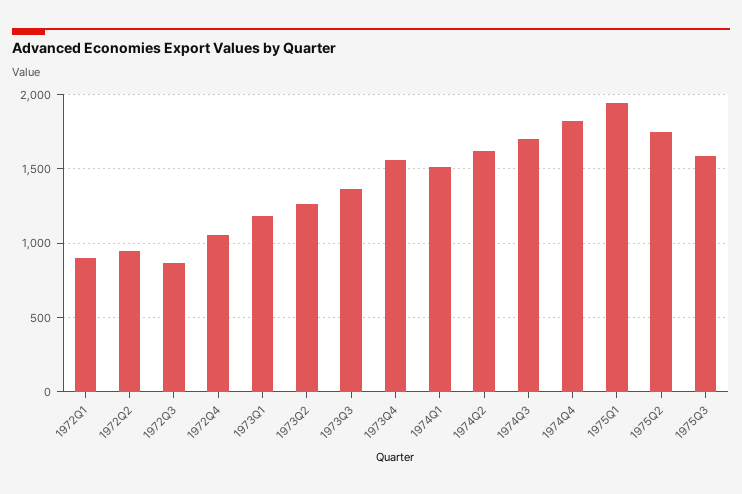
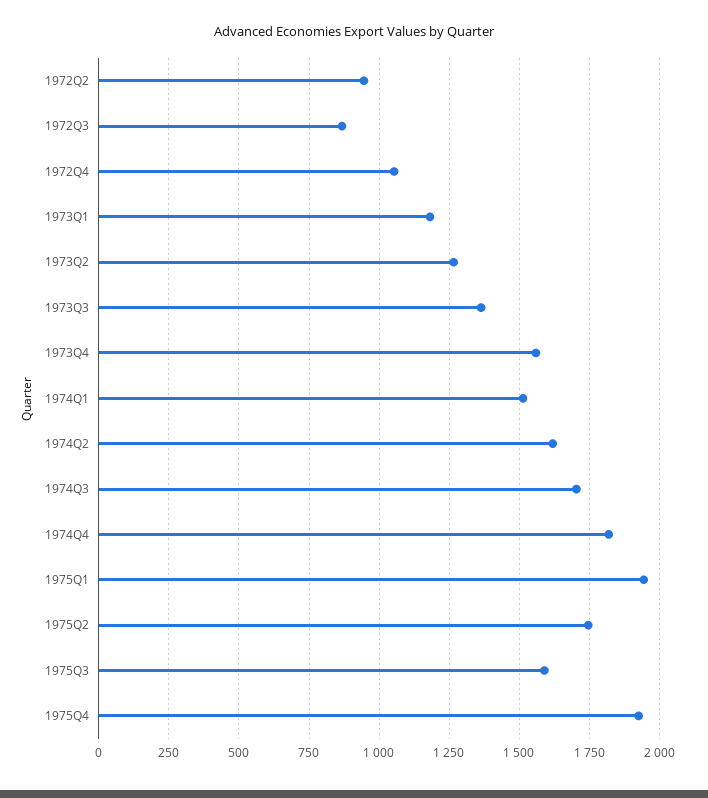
1972Q1: 900 -> none
1975Q4: none -> 1925

